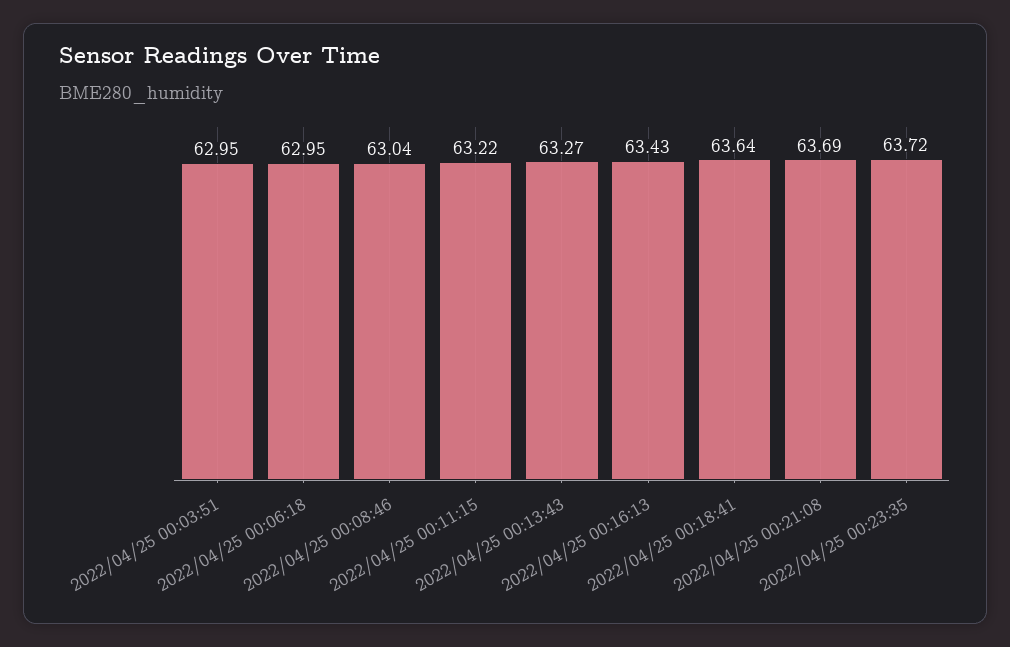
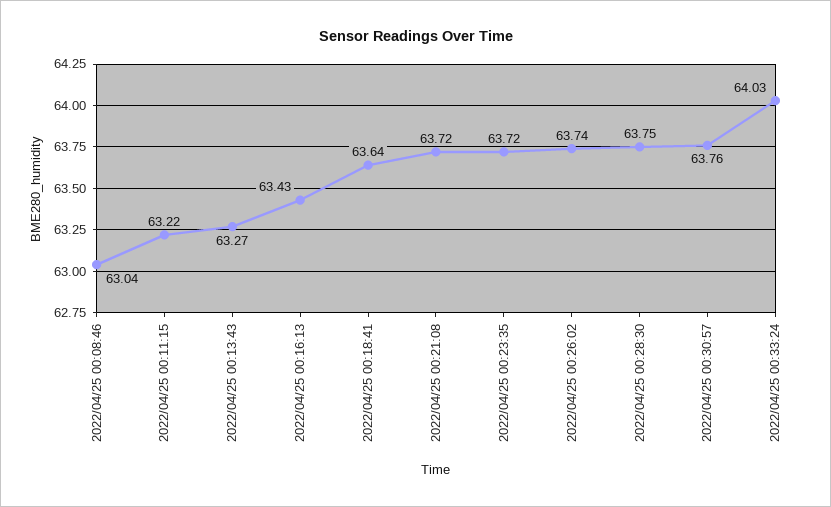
2022/04/25 00:03:51: 62.95 -> none
2022/04/25 00:06:18: 62.95 -> none
2022/04/25 00:21:08: 63.69 -> 63.72
2022/04/25 00:26:02: none -> 63.74
2022/04/25 00:28:30: none -> 63.75
2022/04/25 00:30:57: none -> 63.76
2022/04/25 00:33:24: none -> 64.03

